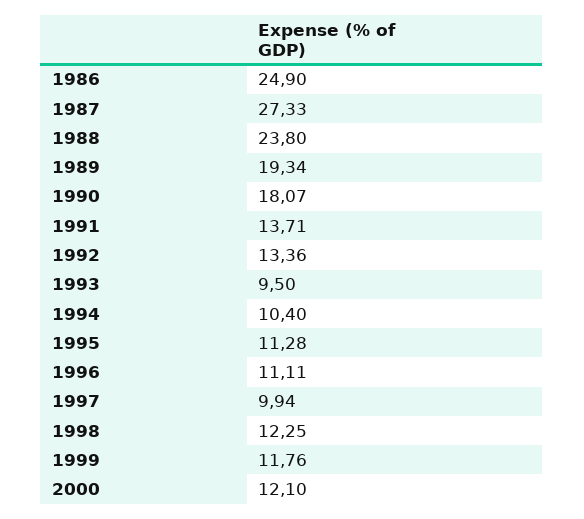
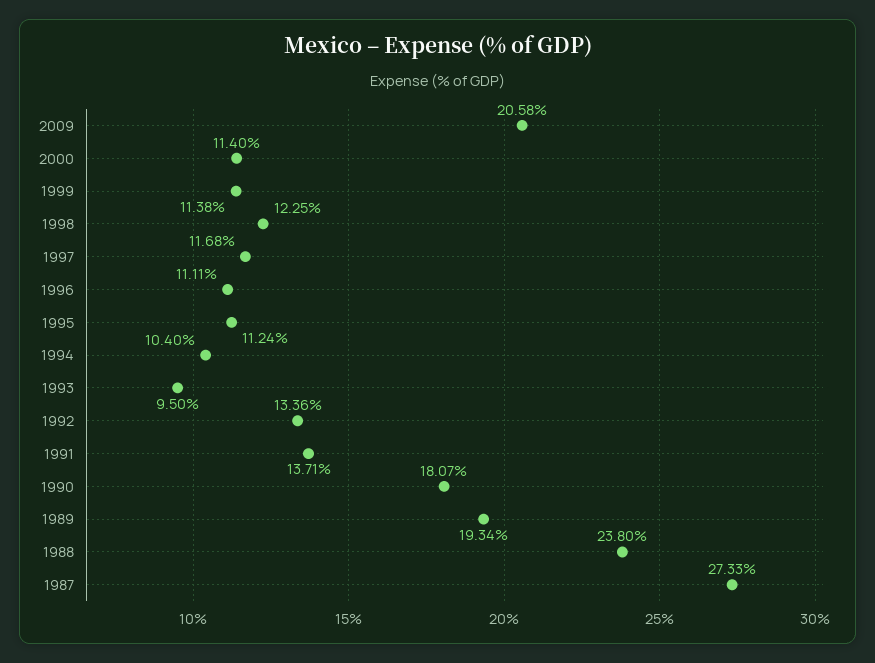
1986: 24.9 -> none
1995: 11.28 -> 11.24
1997: 9.94 -> 11.68
1999: 11.76 -> 11.38
2000: 12.1 -> 11.4
2009: none -> 20.58

